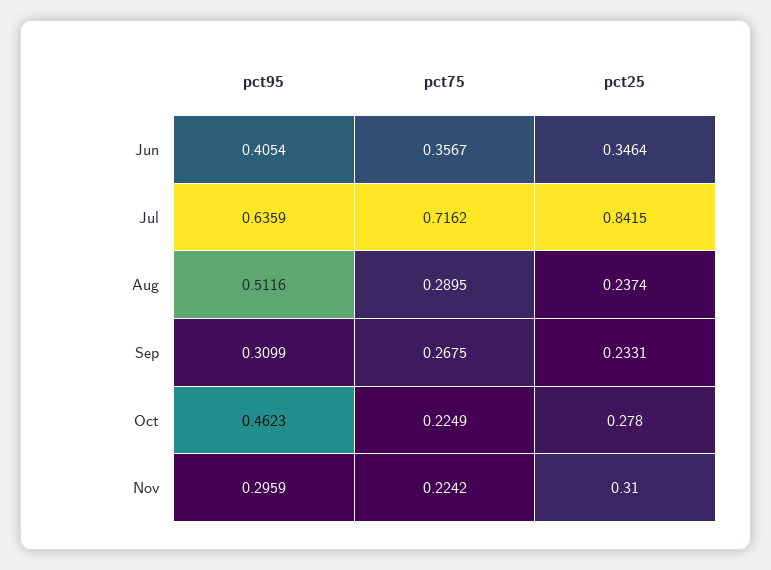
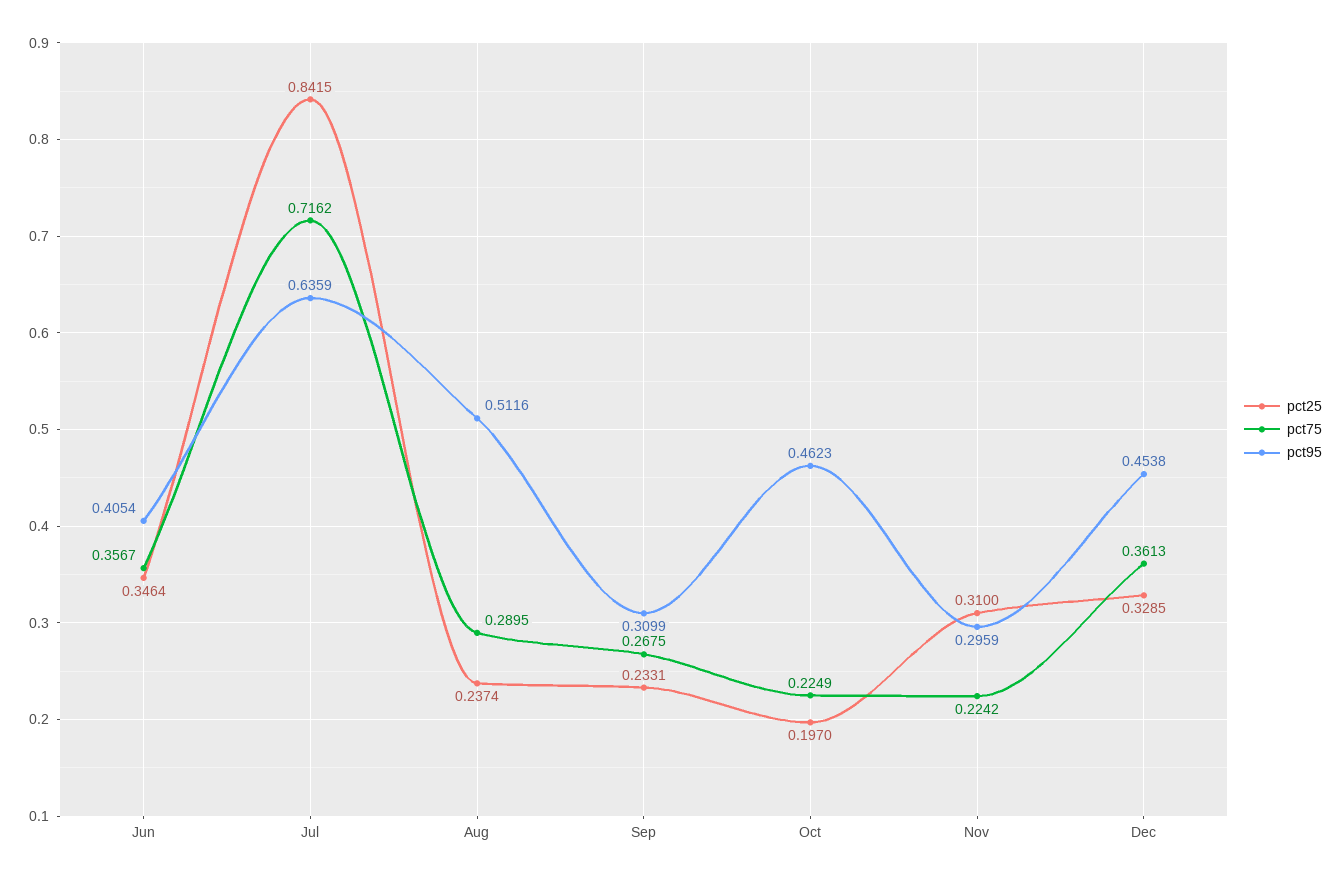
pct25, Oct: 0.278 -> 0.197
pct25, Dec: none -> 0.3285
pct75, Dec: none -> 0.3613
pct95, Dec: none -> 0.4538

